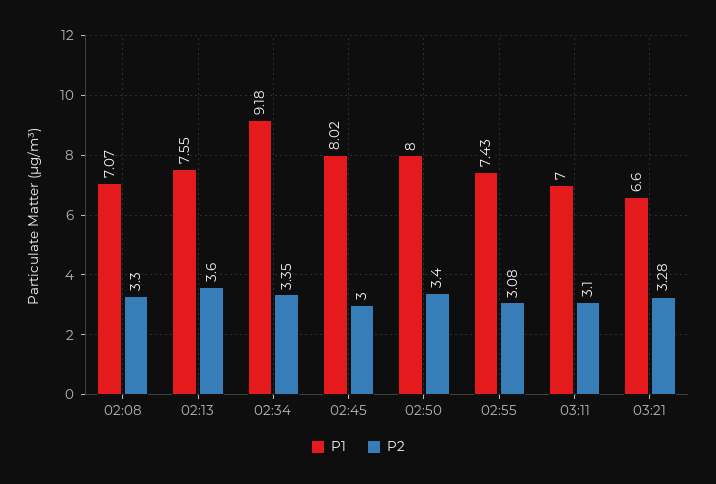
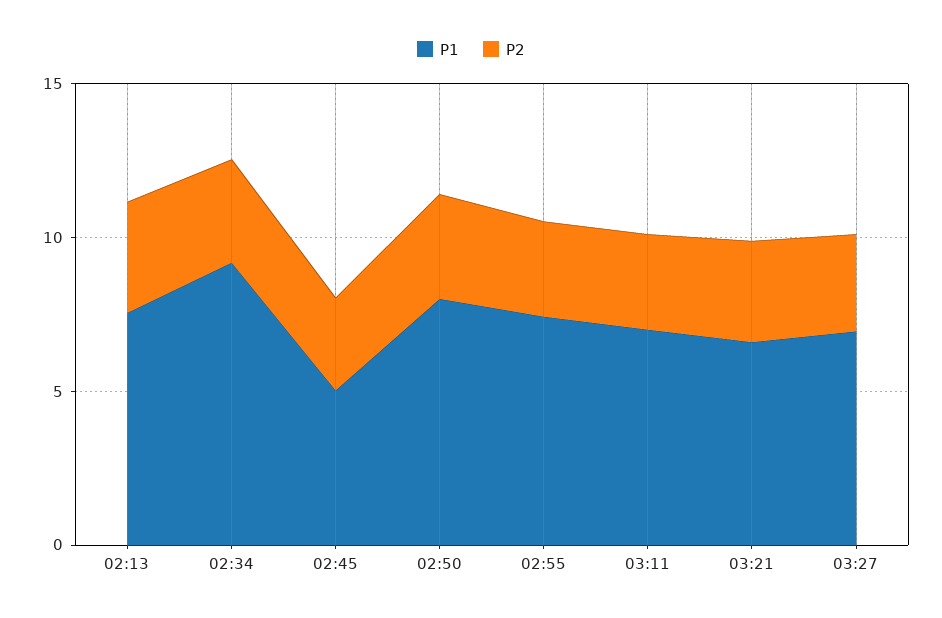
P1, 02:08: 7.07 -> none
P2, 02:08: 3.3 -> none
P1, 02:45: 8.02 -> 5
P1, 03:27: none -> 7
P2, 03:27: none -> 3

